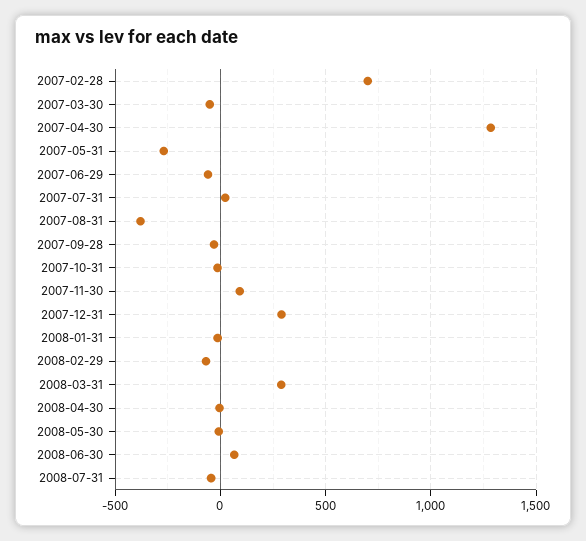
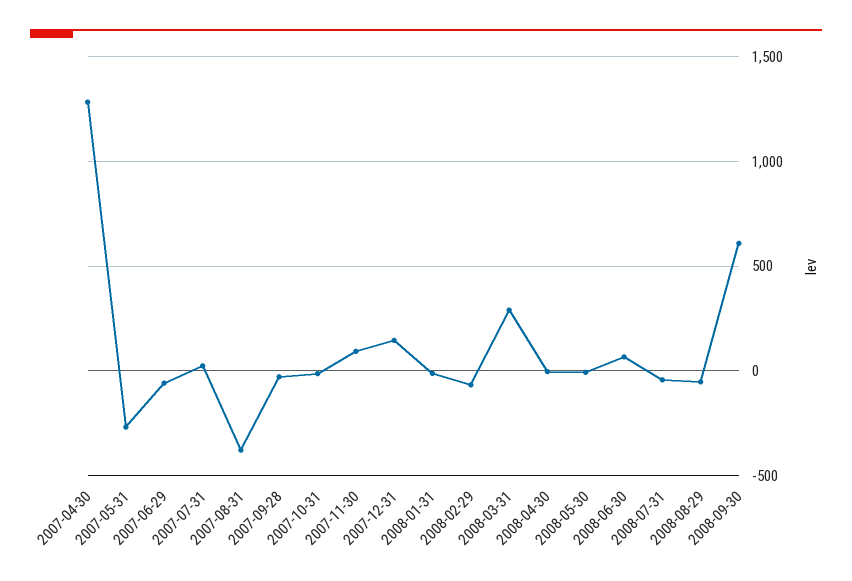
2007-02-28: 700 -> none
2007-03-30: -50 -> none
2007-12-31: 300 -> 150
2008-08-29: none -> -50
2008-09-30: none -> 600

